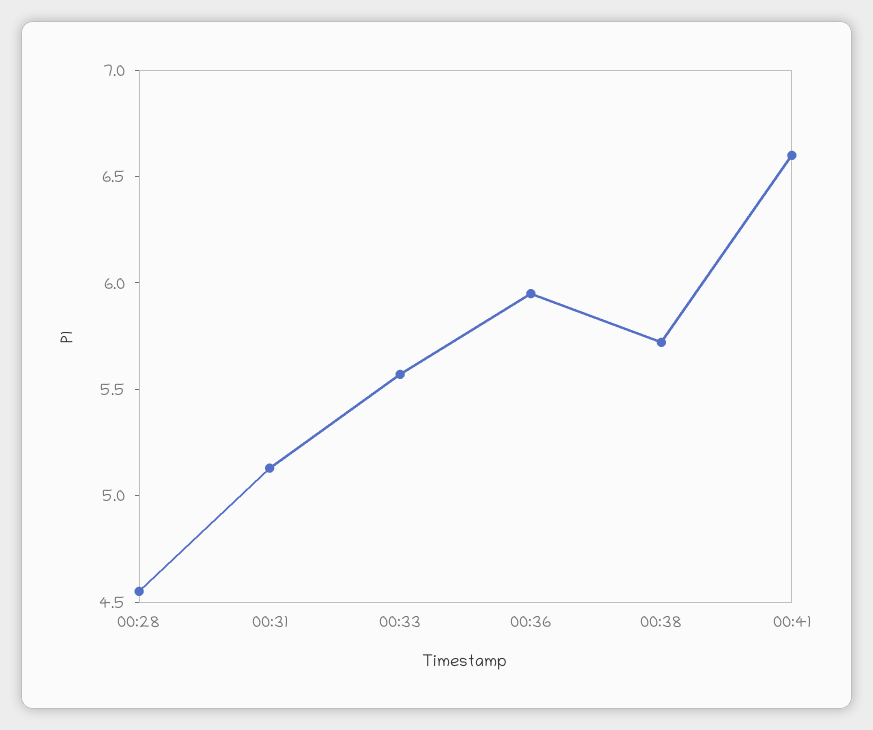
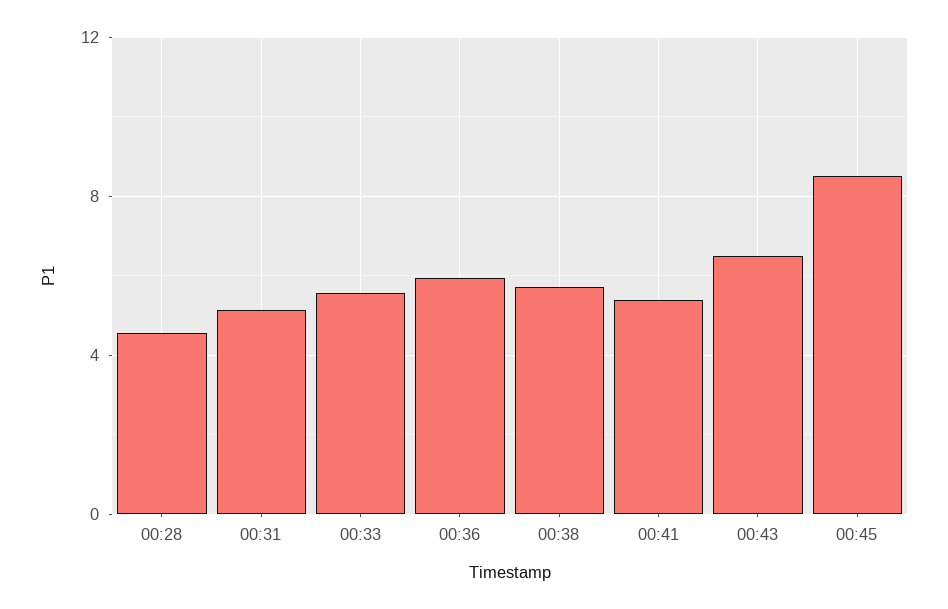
00:41: 6.6 -> 5.5
00:43: none -> 6.5
00:45: none -> 8.5

